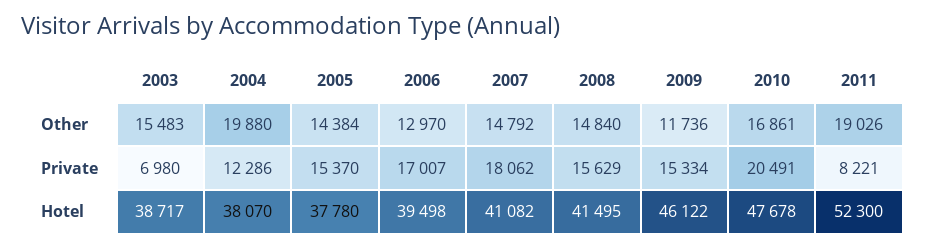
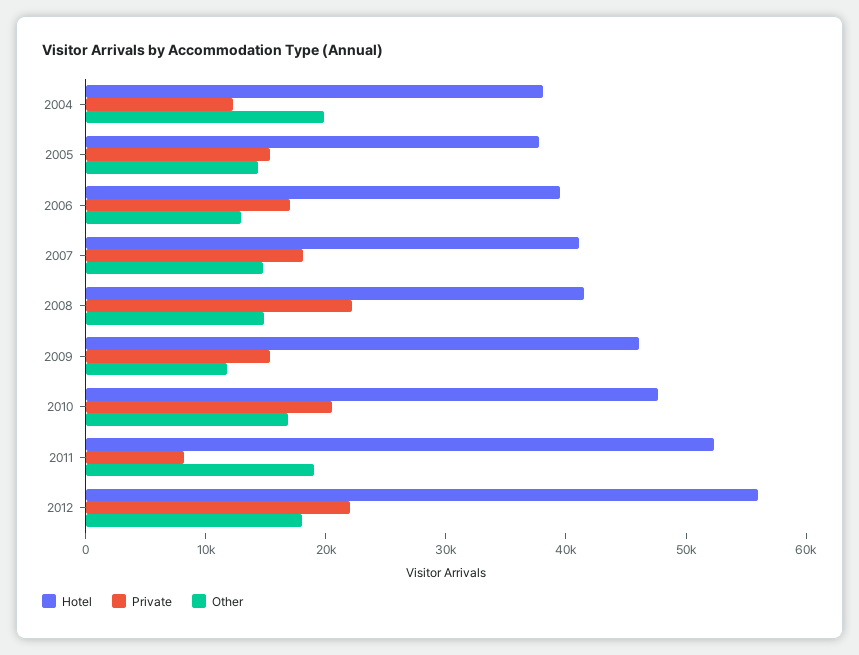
Other, 2003: 15483 -> none
Private, 2003: 6980 -> none
Private, 2008: 15629 -> 22000
Hotel, 2003: 38717 -> none
Hotel, 2012: none -> 56000
Private, 2012: none -> 22000
Other, 2012: none -> 18000

